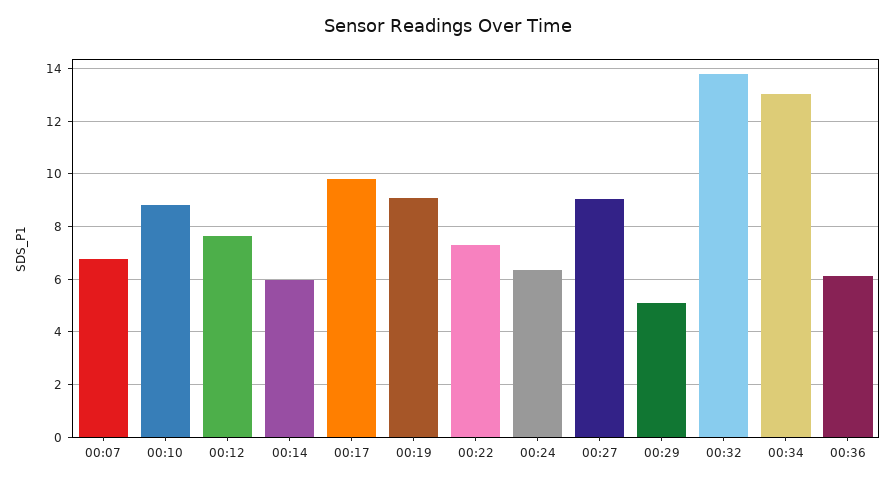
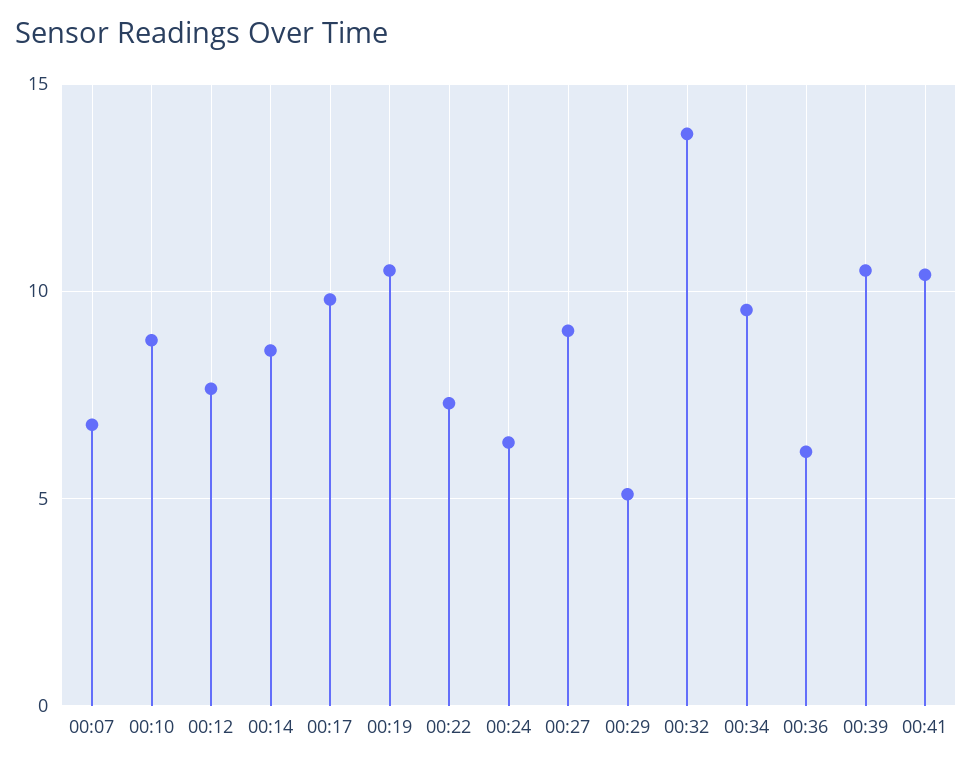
00:14: 6 -> 8.5
00:19: 9 -> 10.5
00:34: 13 -> 9.5
00:39: none -> 10.5
00:41: none -> 10.5

